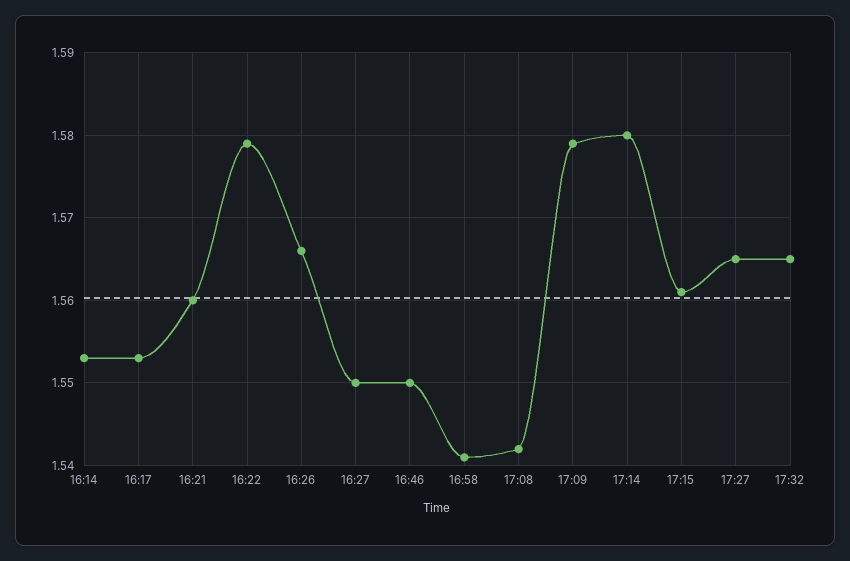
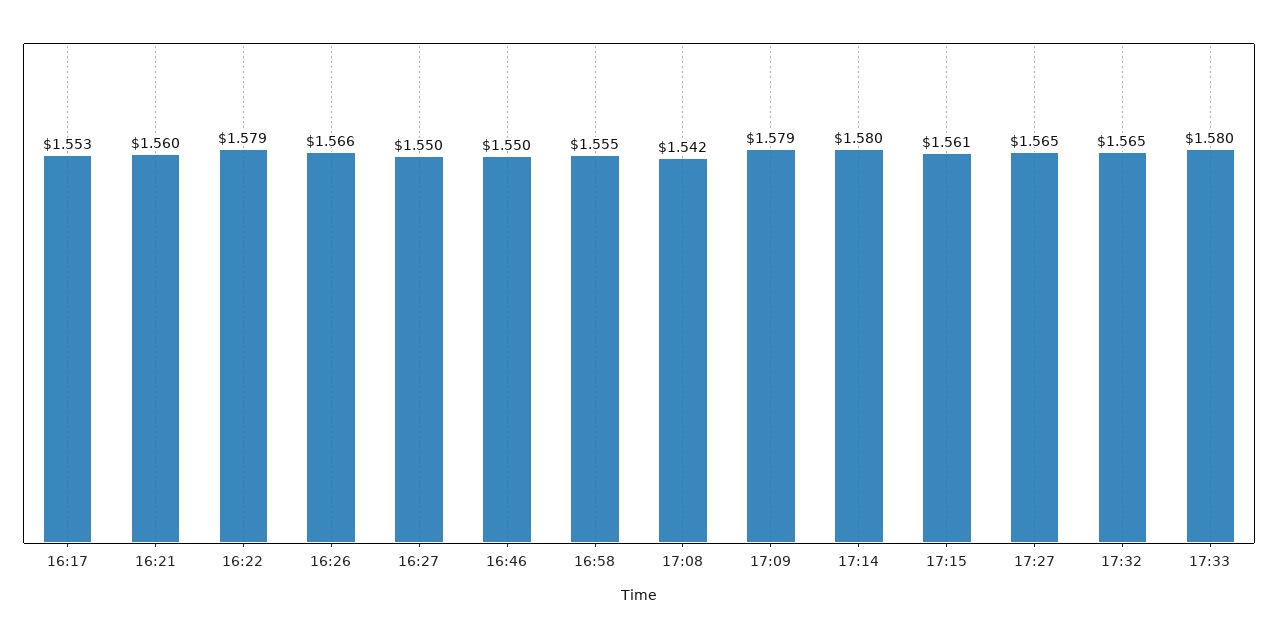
16:14: 1.553 -> none
16:58: 1.541 -> 1.555
17:33: none -> 1.58

